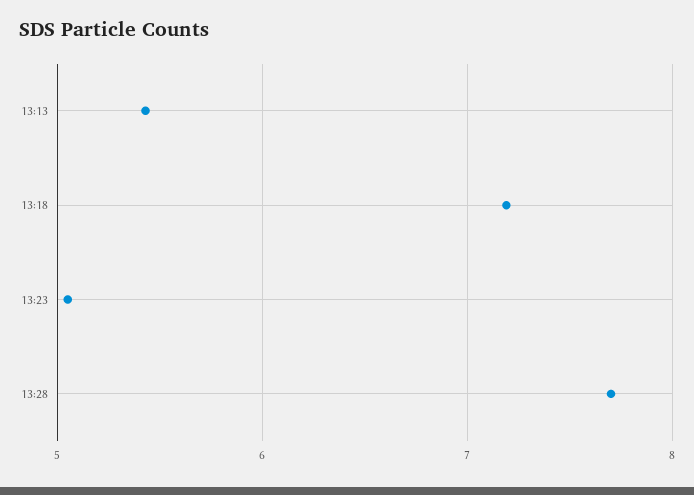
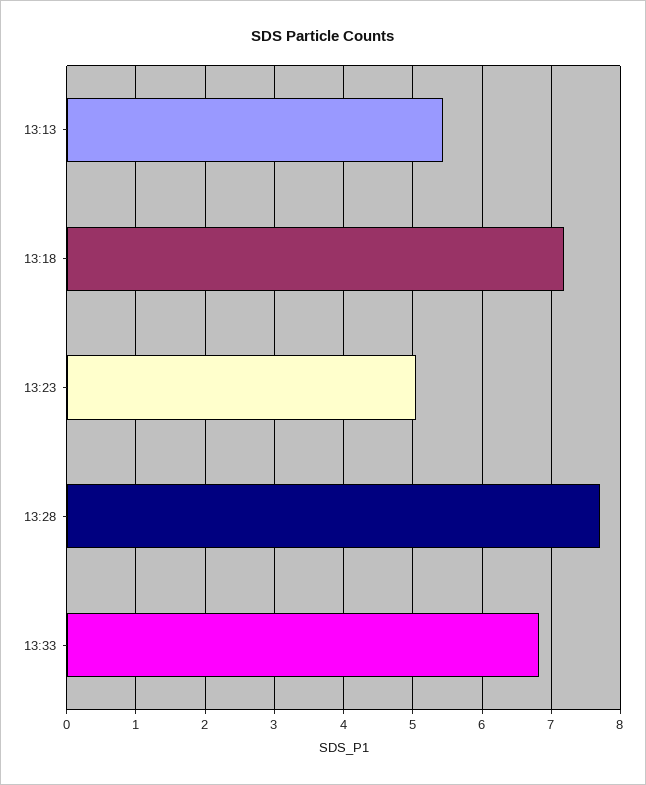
13:33: none -> 6.8

